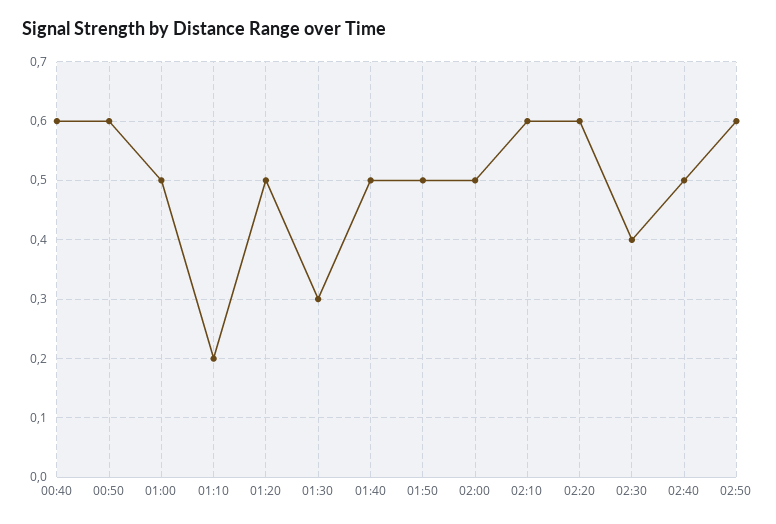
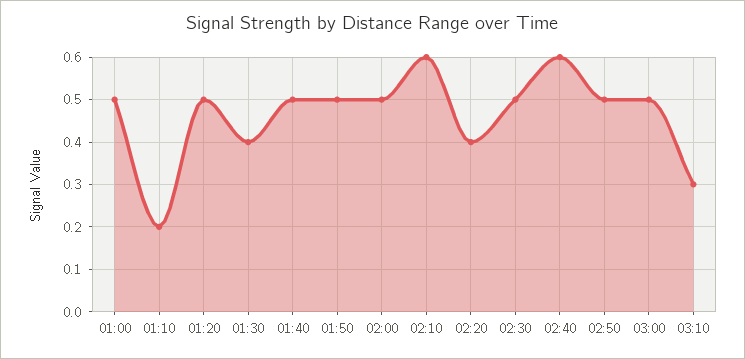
00:40: 0.6 -> none
00:50: 0.6 -> none
01:30: 0.3 -> 0.4
02:20: 0.6 -> 0.4
02:30: 0.4 -> 0.5
02:40: 0.5 -> 0.6
02:50: 0.6 -> 0.5
03:00: none -> 0.5
03:10: none -> 0.3

